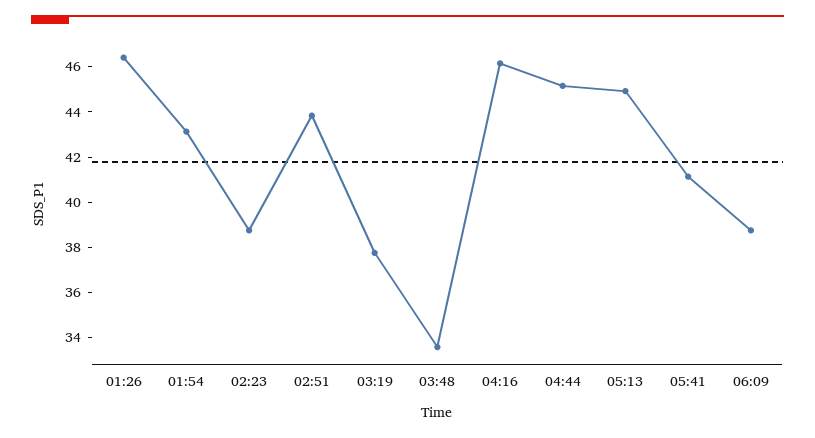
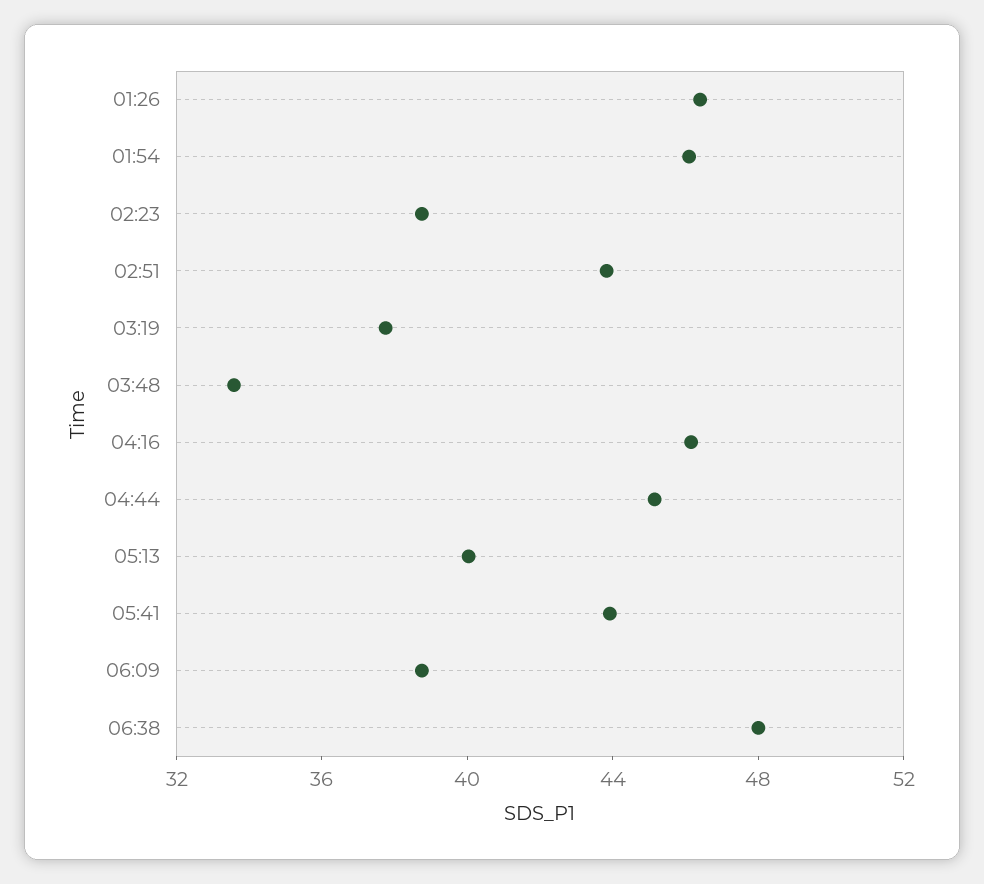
01:54: 43 -> 46
05:13: 45 -> 40
05:41: 41 -> 44
06:38: none -> 48

